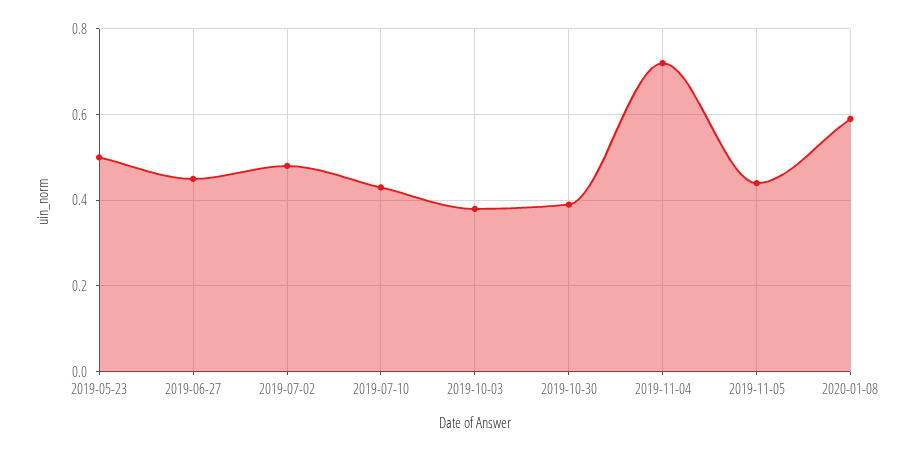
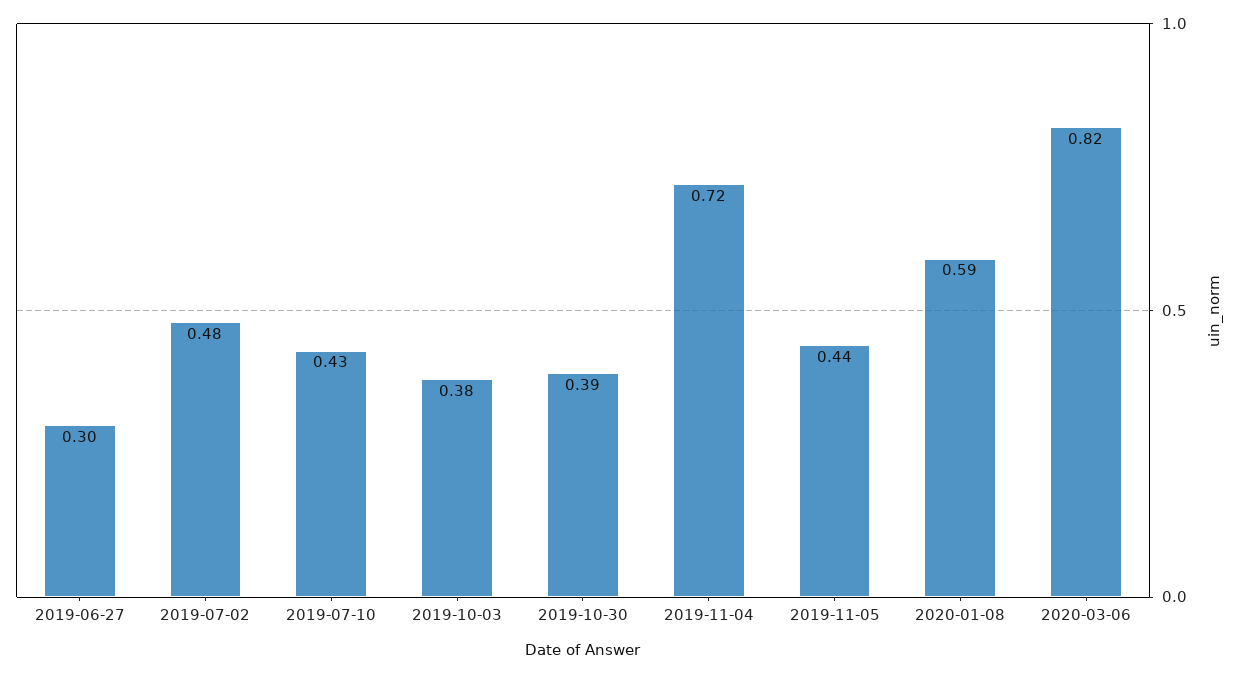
2019-05-23: 0.5 -> none
2019-06-27: 0.45 -> 0.3
2020-03-06: none -> 0.82

